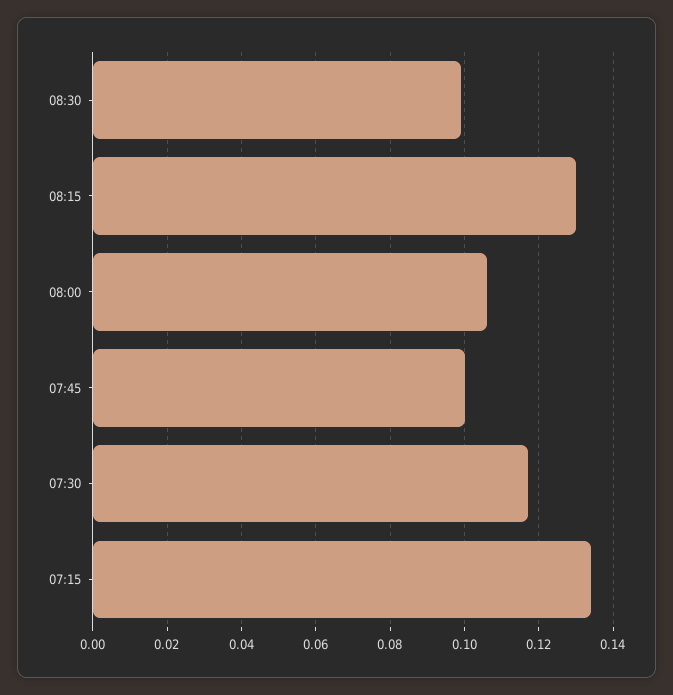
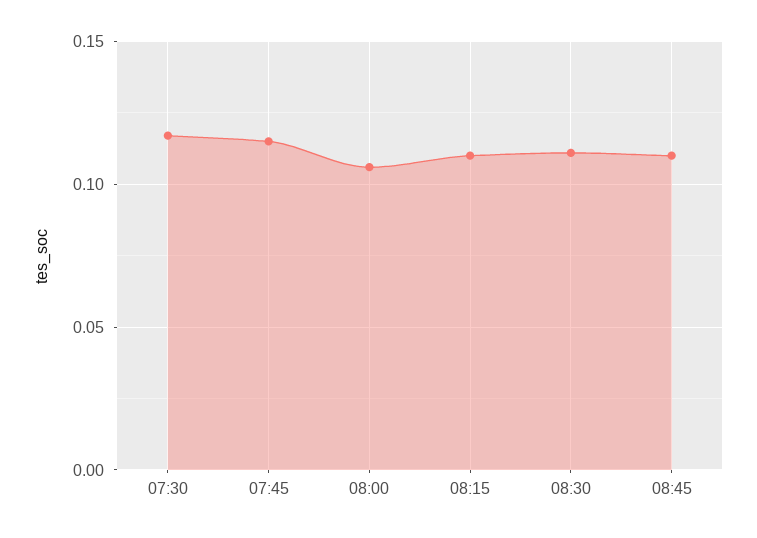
08:30: 0.1 -> 0.11
08:15: 0.13 -> 0.11
07:45: 0.1 -> 0.115
07:15: 0.135 -> none
08:45: none -> 0.11

